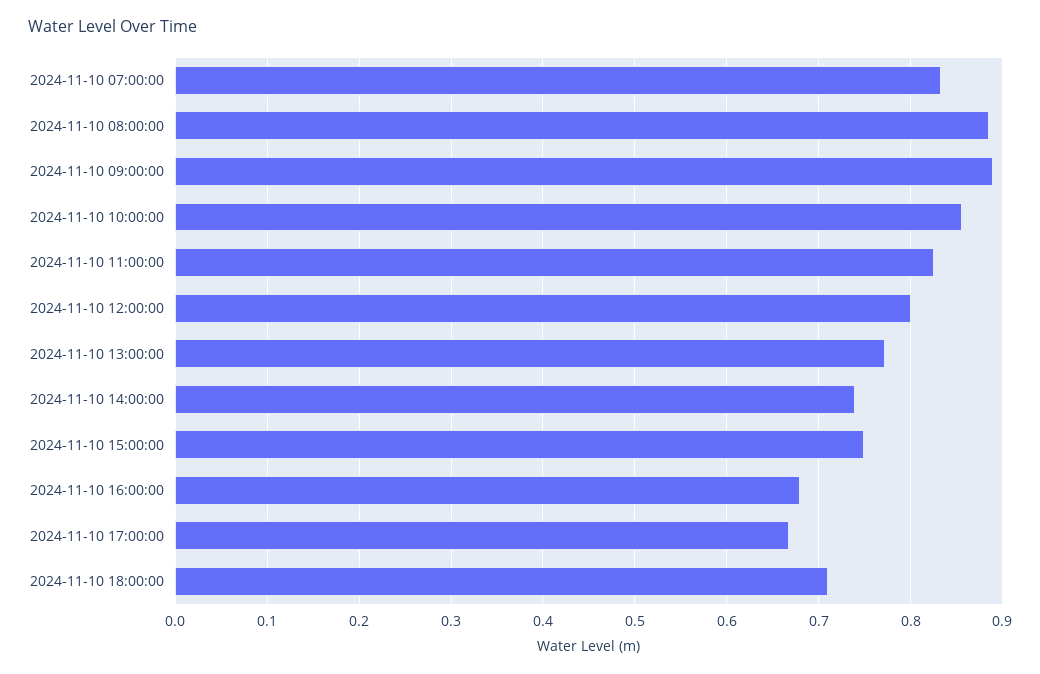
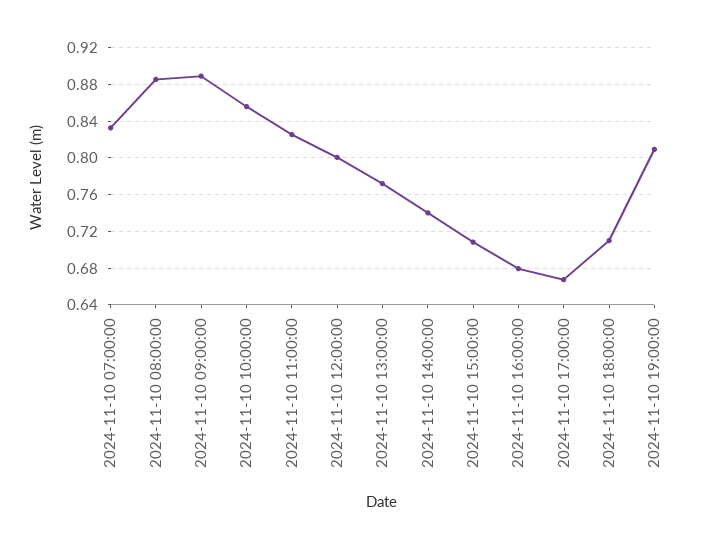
2024-11-10 15:00:00: 0.75 -> 0.71
2024-11-10 19:00:00: none -> 0.81

